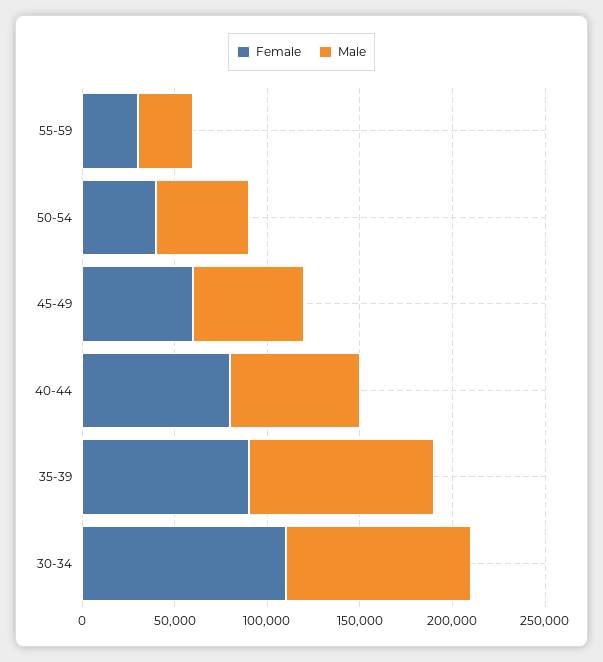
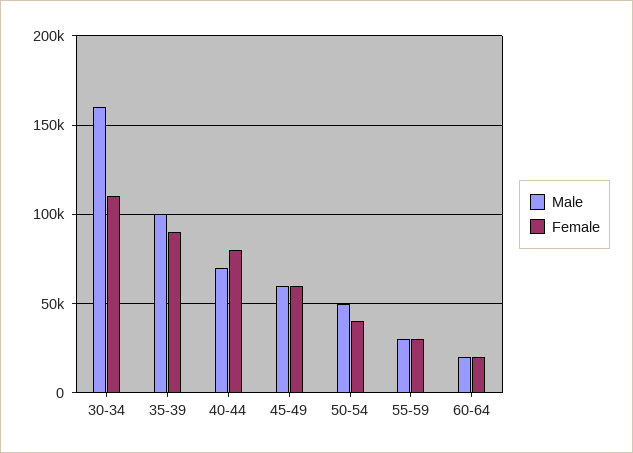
Male, 30-34: 100000 -> 160000
Male, 60-64: none -> 20000
Female, 60-64: none -> 20000

